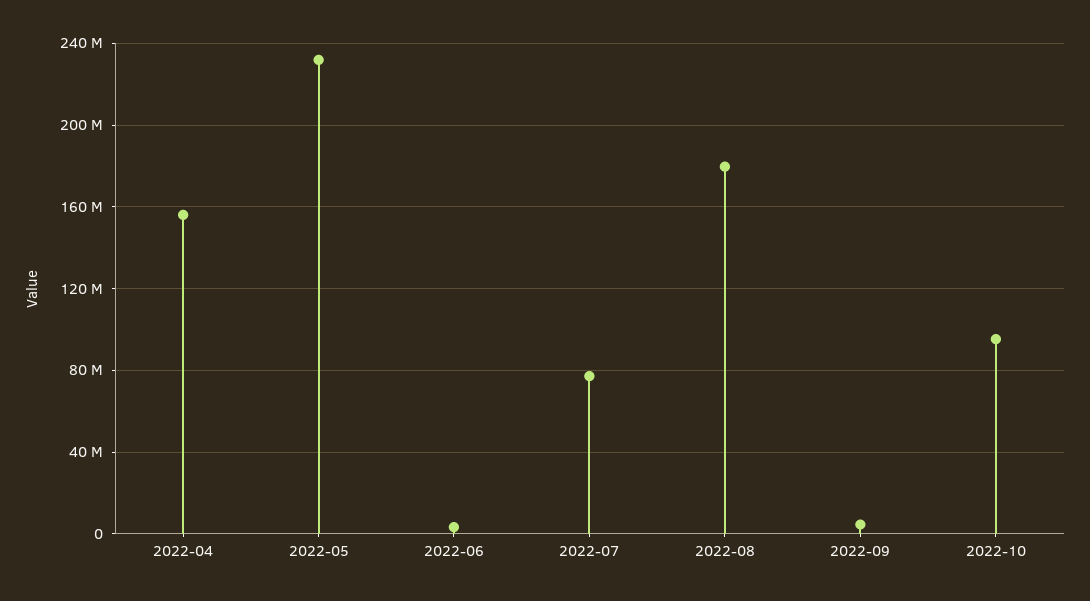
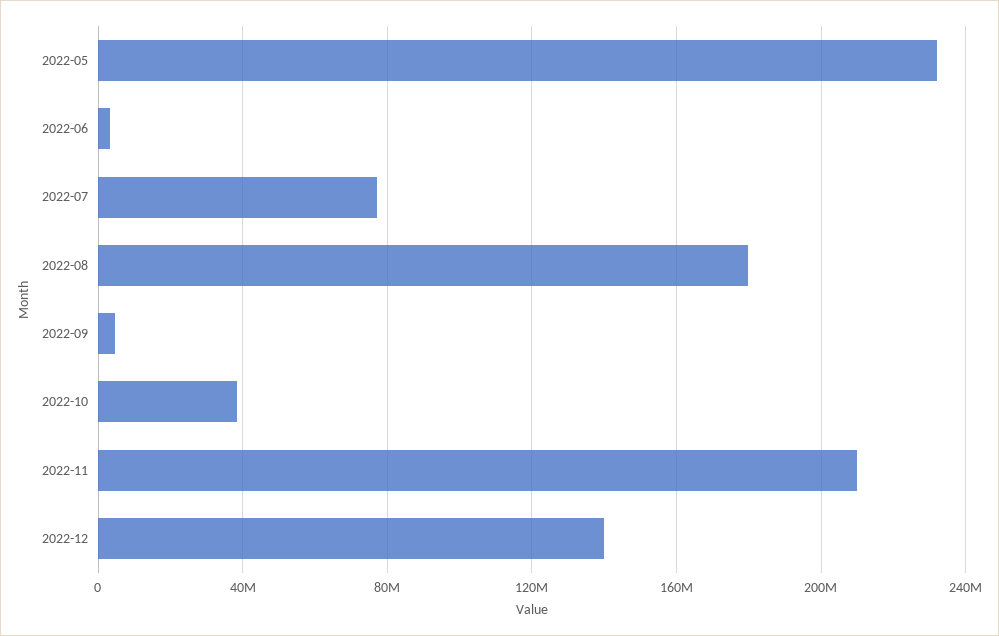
2022-04: 155000000 -> none
2022-10: 95000000 -> 40000000
2022-11: none -> 210000000
2022-12: none -> 140000000

